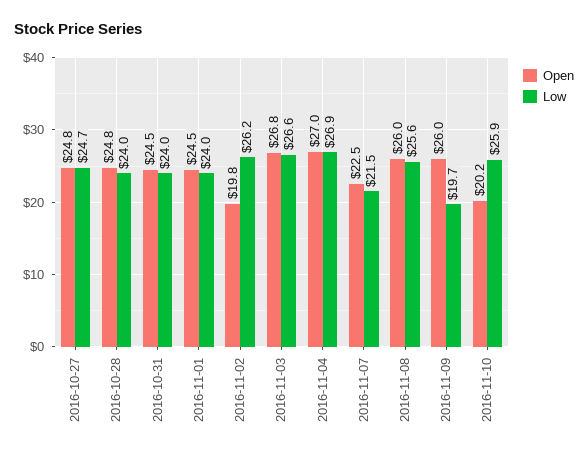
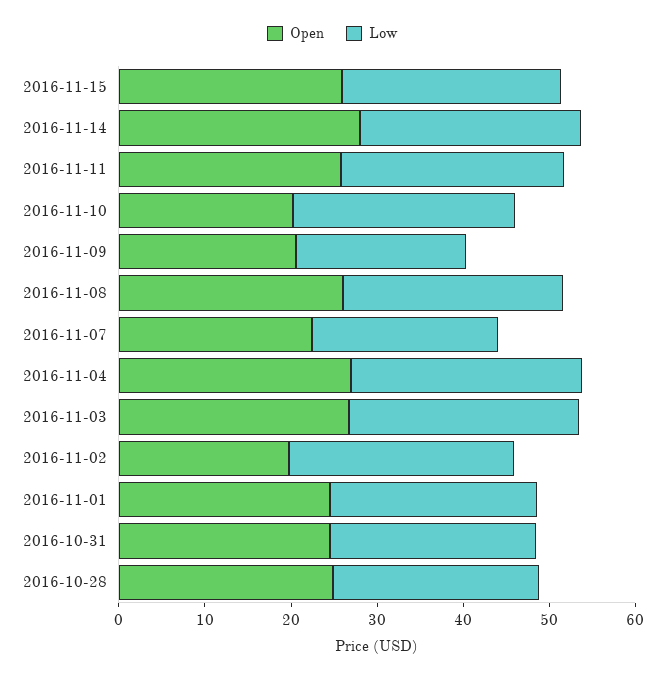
Open, 2016-10-27: 24.8 -> none
Low, 2016-10-27: 24.7 -> none
Open, 2016-11-09: 26 -> 20
Open, 2016-11-15: none -> 26
Low, 2016-11-15: none -> 26
Open, 2016-11-14: none -> 28
Low, 2016-11-14: none -> 26
Open, 2016-11-11: none -> 26
Low, 2016-11-11: none -> 26

